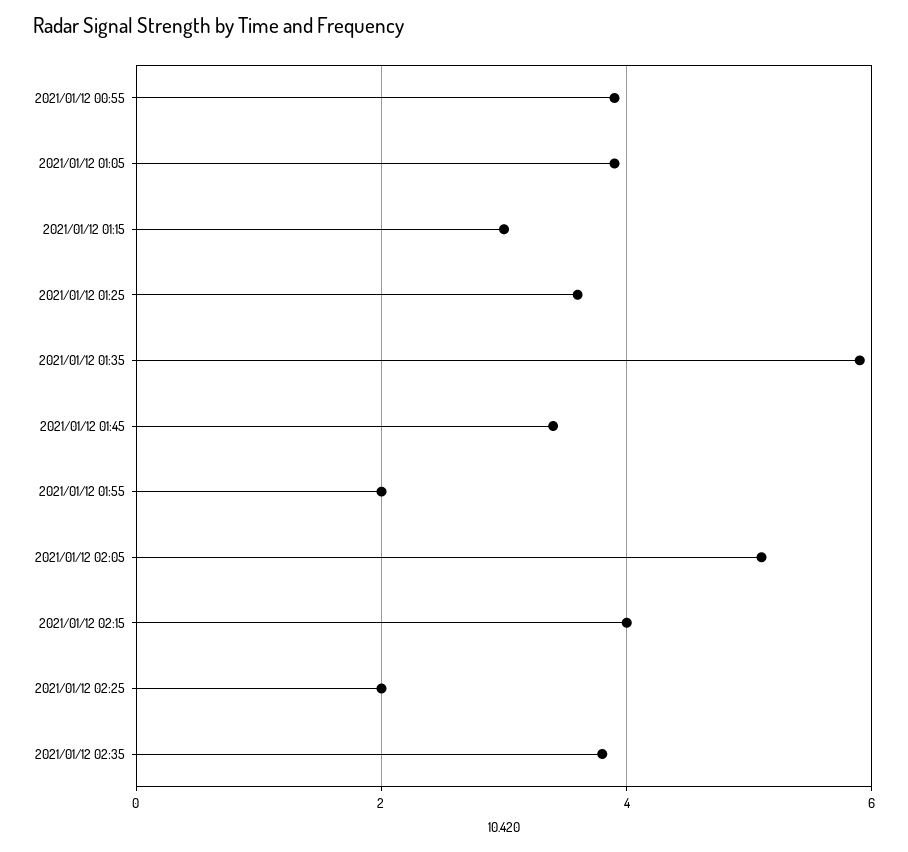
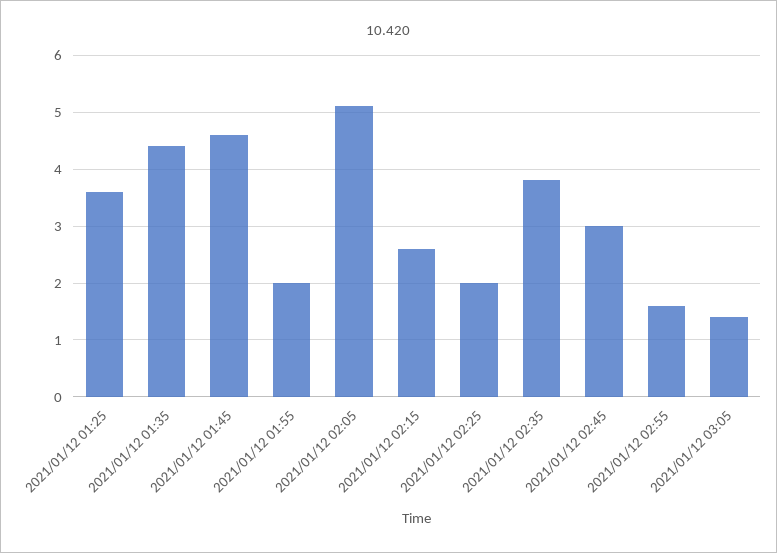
2021/01/12 00:55: 4 -> none
2021/01/12 01:05: 4 -> none
2021/01/12 01:15: 3 -> none
2021/01/12 01:35: 6 -> 4.5
2021/01/12 01:45: 3.5 -> 4.5
2021/01/12 02:15: 4 -> 2.5
2021/01/12 02:45: none -> 3
2021/01/12 02:55: none -> 1.5
2021/01/12 03:05: none -> 1.5

